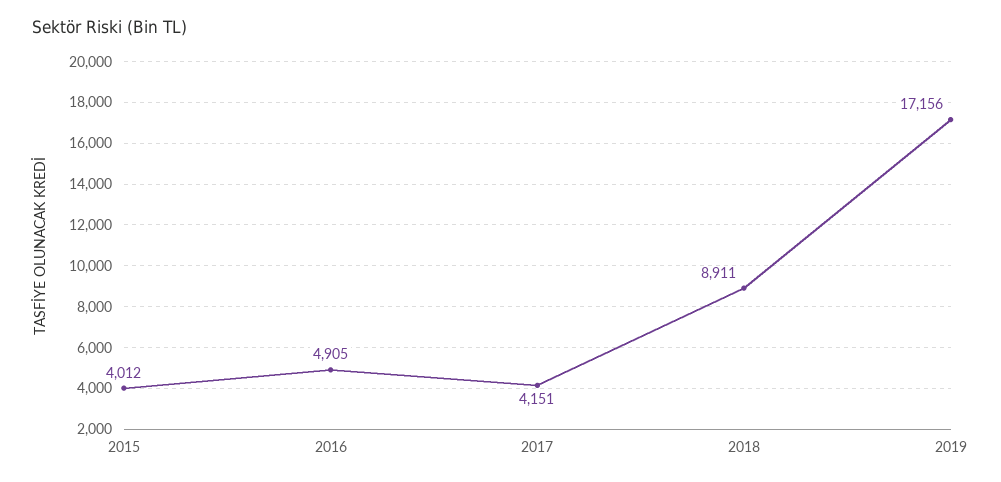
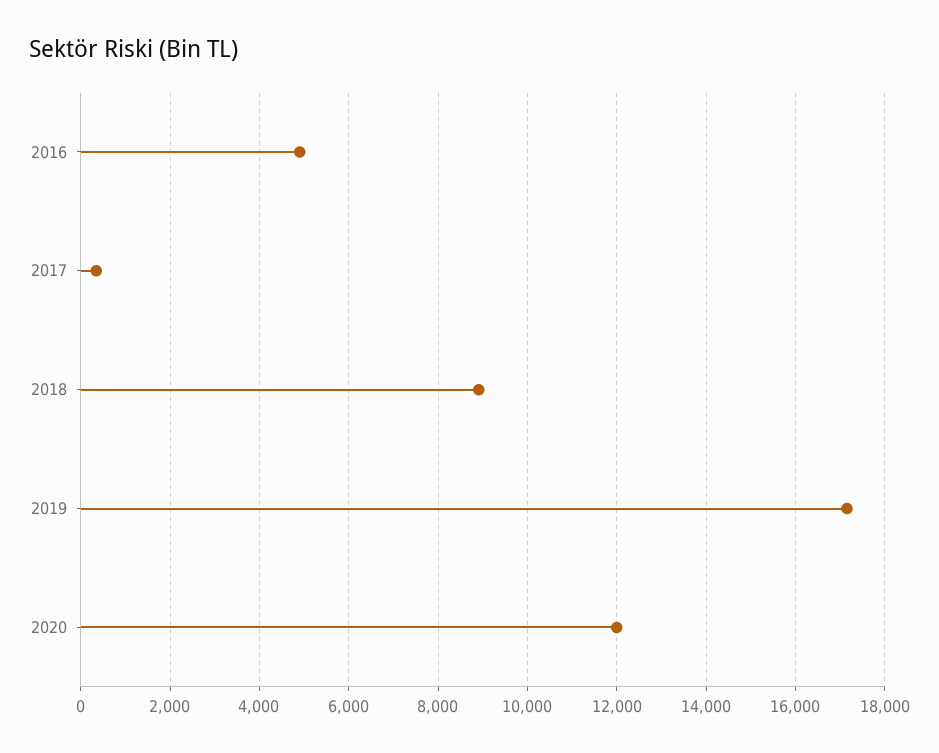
2015: 4012 -> none
2017: 4151 -> 400
2020: none -> 12000

